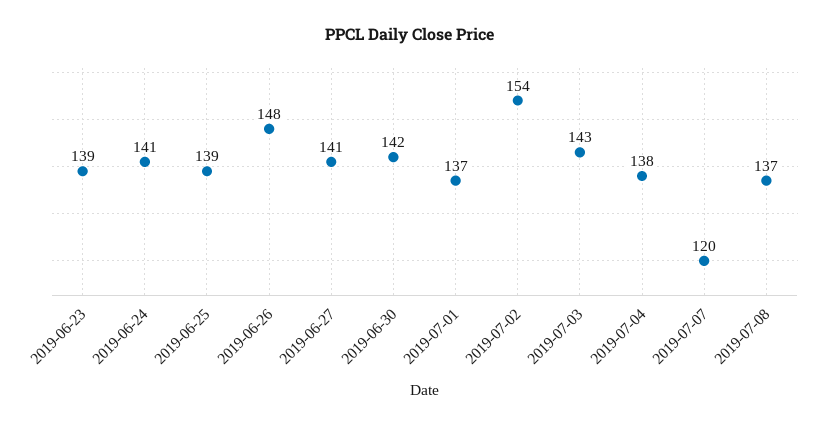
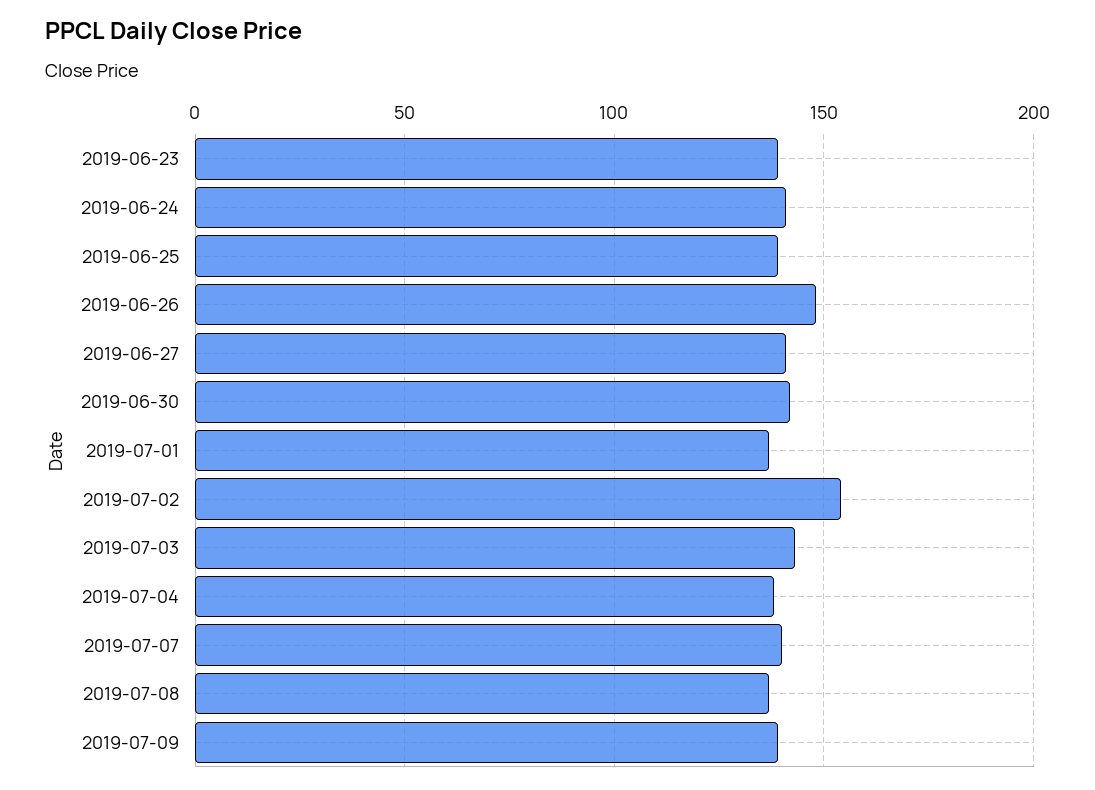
2019-07-07: 120 -> 140
2019-07-09: none -> 140

